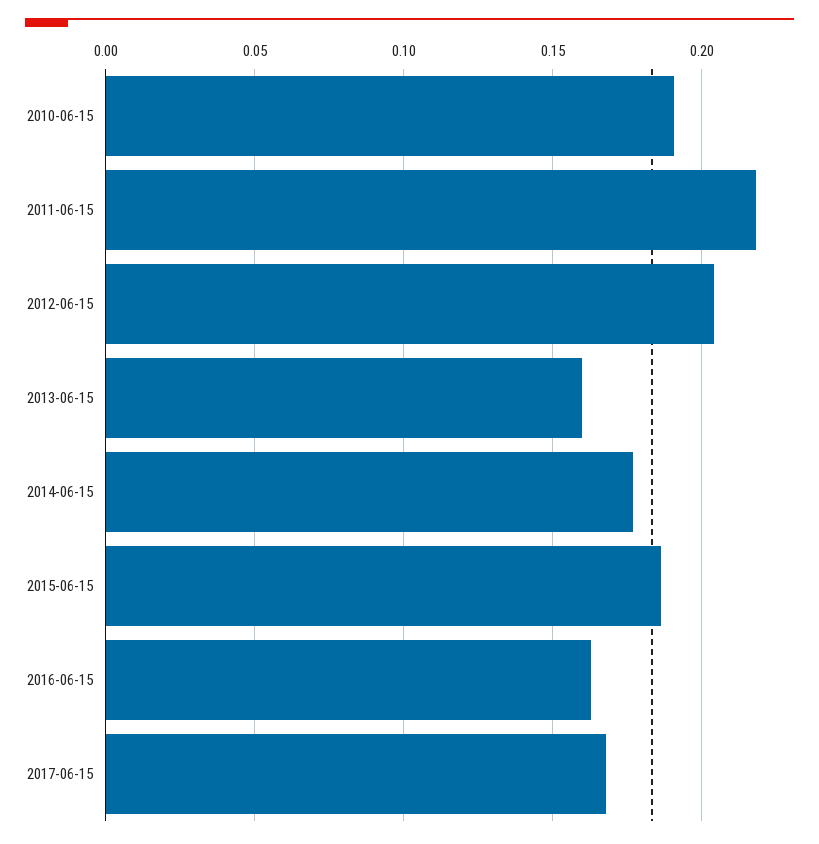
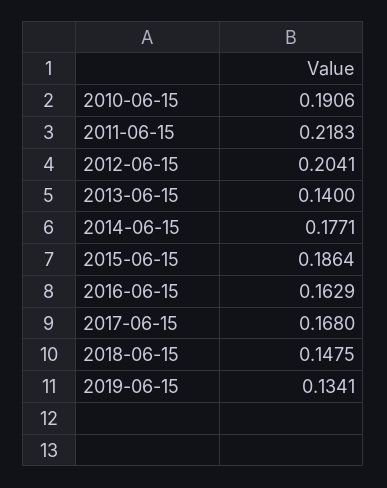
2013-06-15: 0.16 -> 0.14
2018-06-15: none -> 0.1475
2019-06-15: none -> 0.1341

